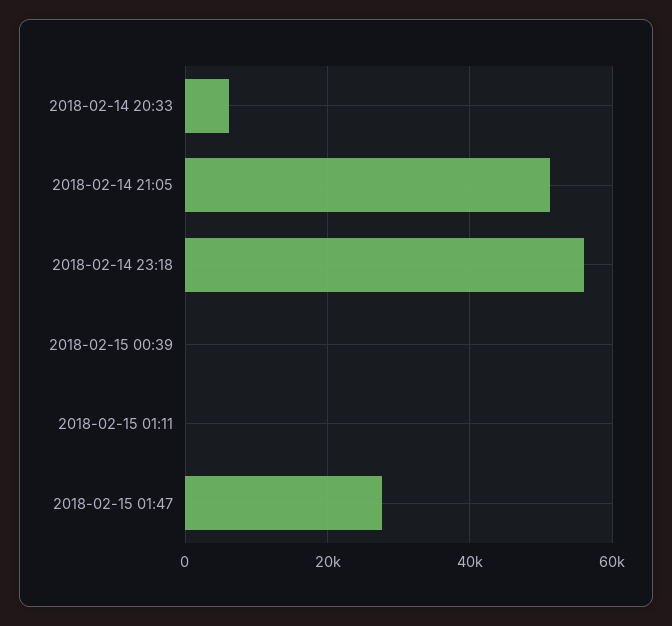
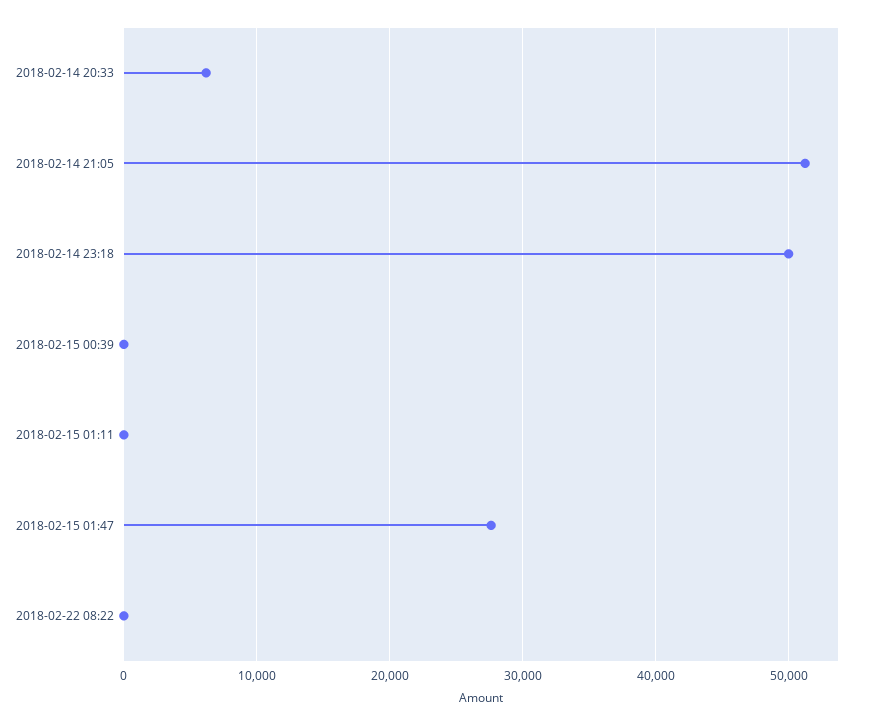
2018-02-14 23:18: 56000 -> 50000
2018-02-22 08:22: none -> 0

